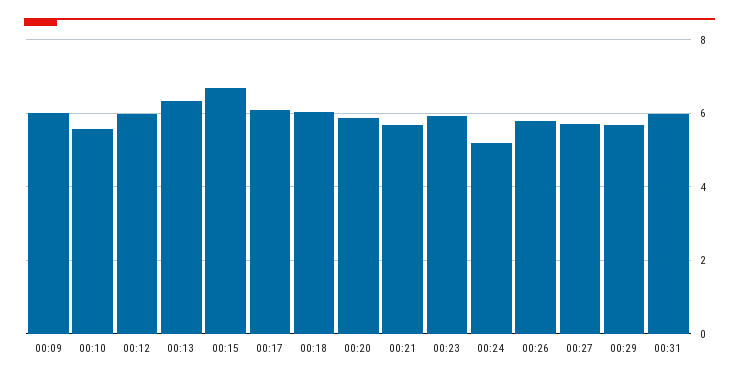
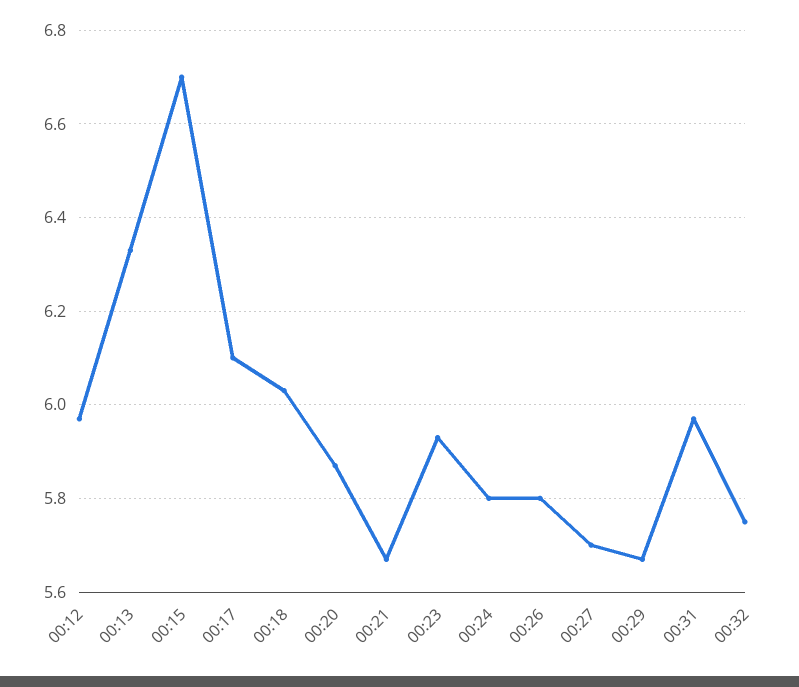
00:09: 6 -> none
00:10: 5.6 -> none
00:24: 5.2 -> 5.8
00:32: none -> 5.75

